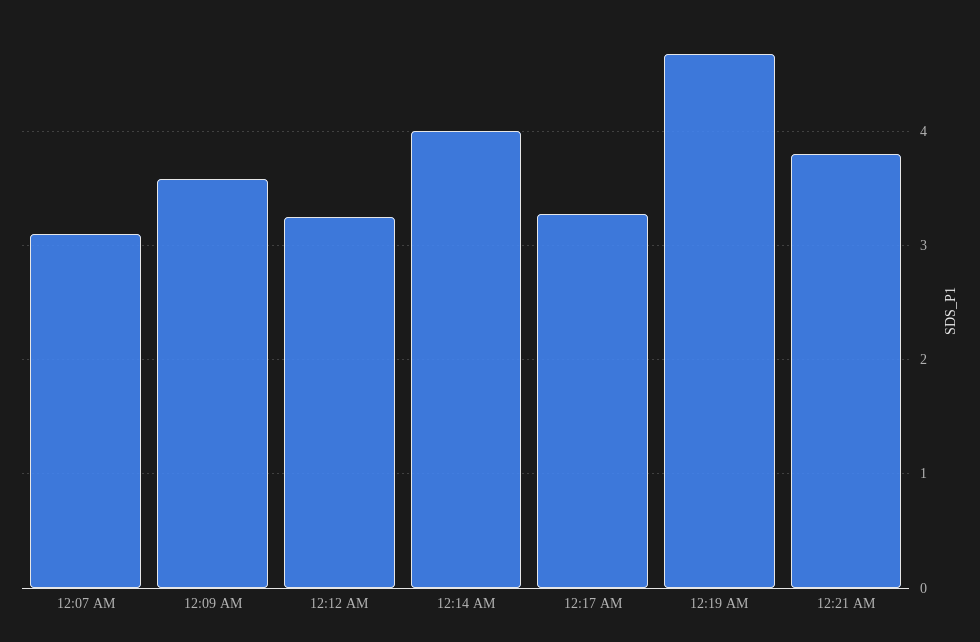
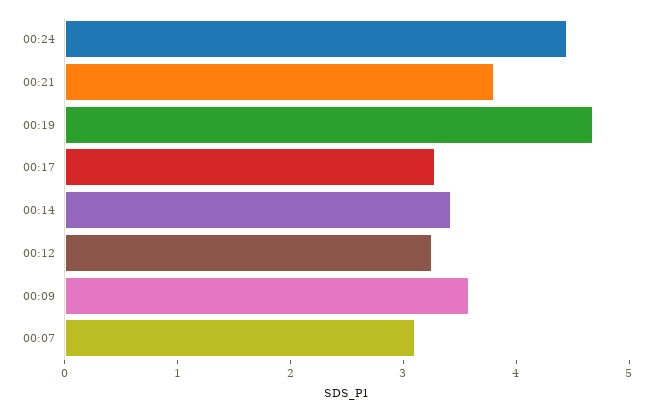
12:14 AM: 4 -> 3.4
00:24: none -> 4.4

